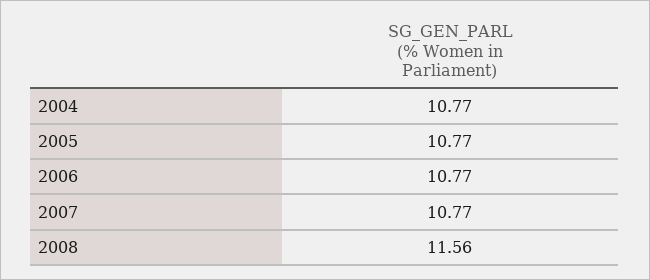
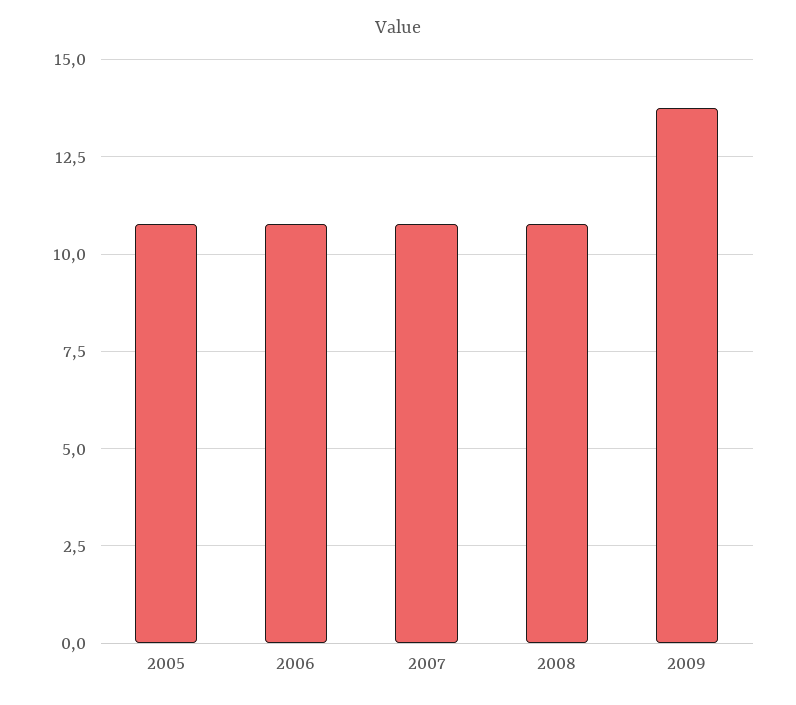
2004: 10.77 -> none
2008: 11.56 -> 10.75
2009: none -> 13.75

